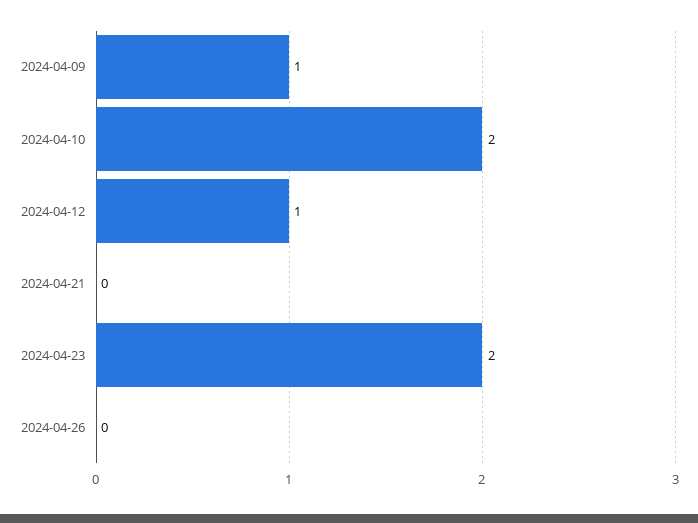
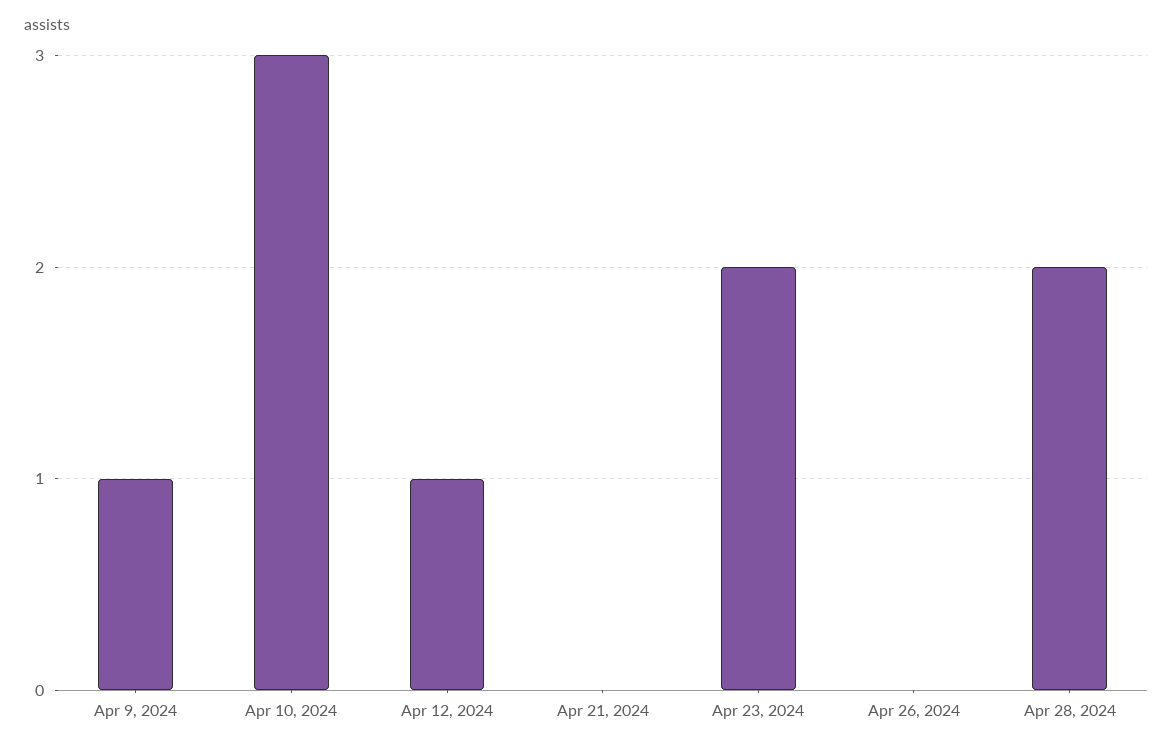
2024-04-10: 2 -> 3
Apr 28, 2024: none -> 2

